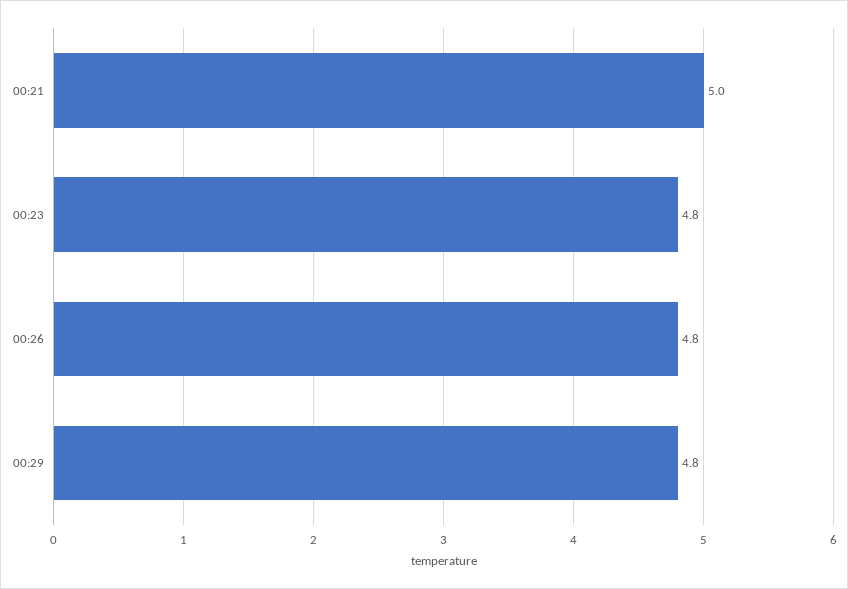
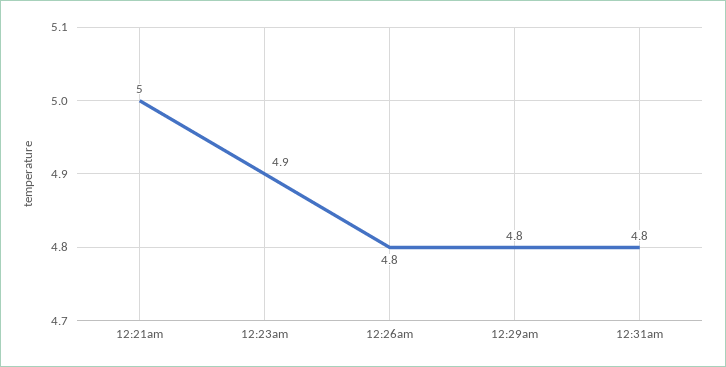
00:23: 4.8 -> 4.9
12:31am: none -> 4.8

